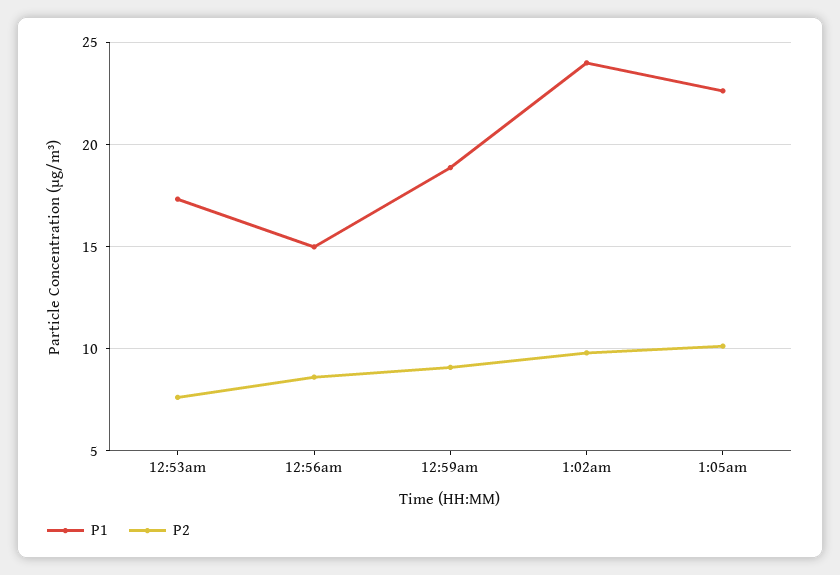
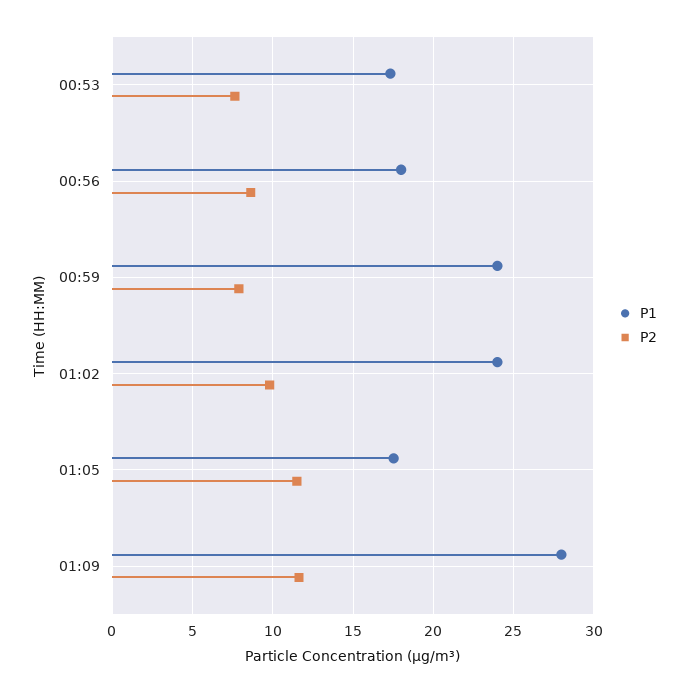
P1, 12:56am: 15 -> 18
P1, 12:59am: 19 -> 24
P2, 12:59am: 9 -> 8
P1, 1:05am: 22.5 -> 17.5
P2, 1:05am: 10 -> 11.5
P1, 01:09: none -> 28
P2, 01:09: none -> 11.5

